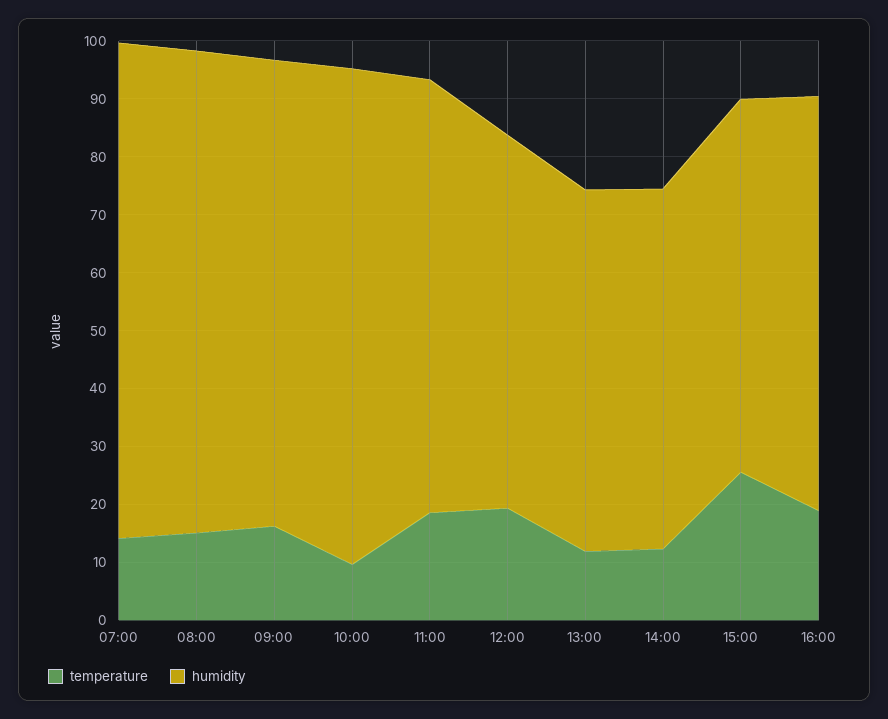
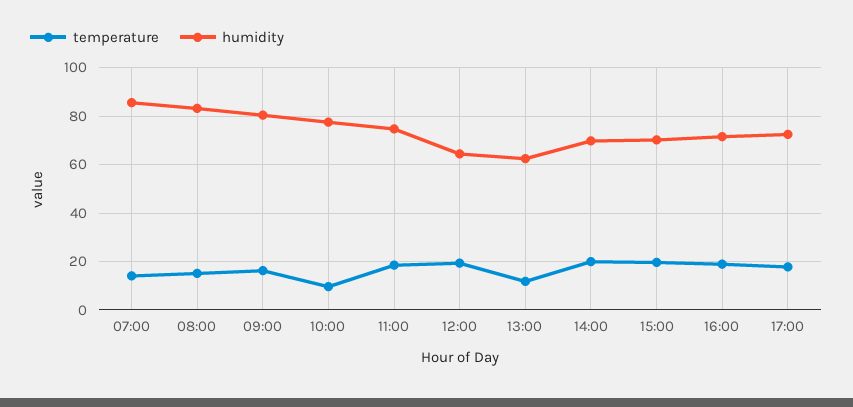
humidity, 10:00: 86 -> 77.5
temperature, 14:00: 12 -> 20
humidity, 14:00: 62 -> 70
temperature, 15:00: 26 -> 20
humidity, 15:00: 64 -> 70
temperature, 17:00: none -> 17.5
humidity, 17:00: none -> 72.5

